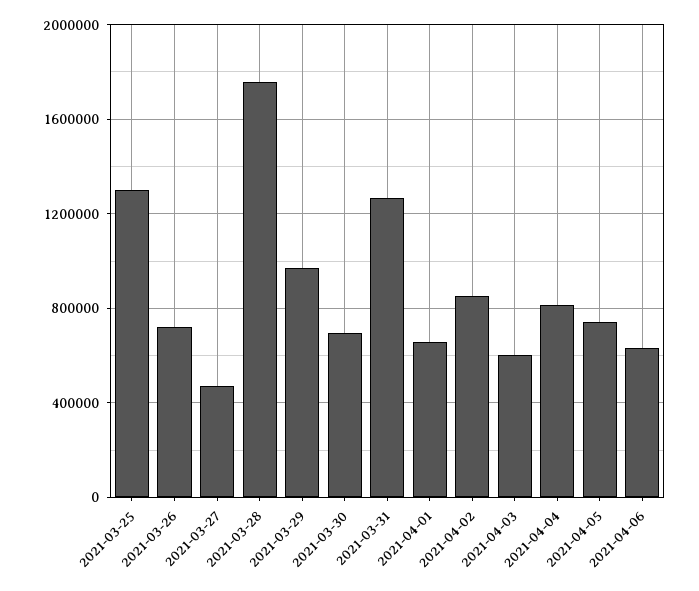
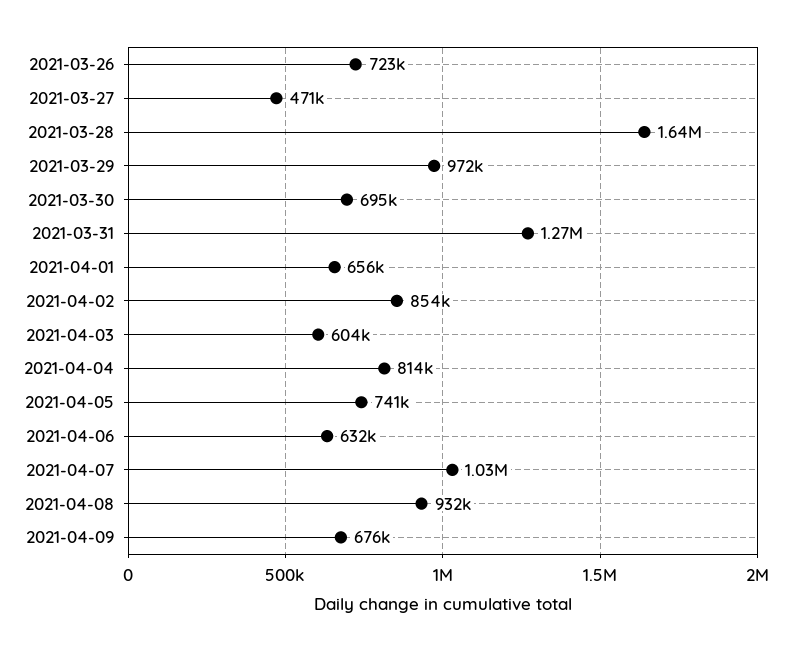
2021-03-25: 1300000 -> none
2021-03-28: 1750000 -> 1640000
2021-04-07: none -> 1030000
2021-04-08: none -> 932000
2021-04-09: none -> 676000

